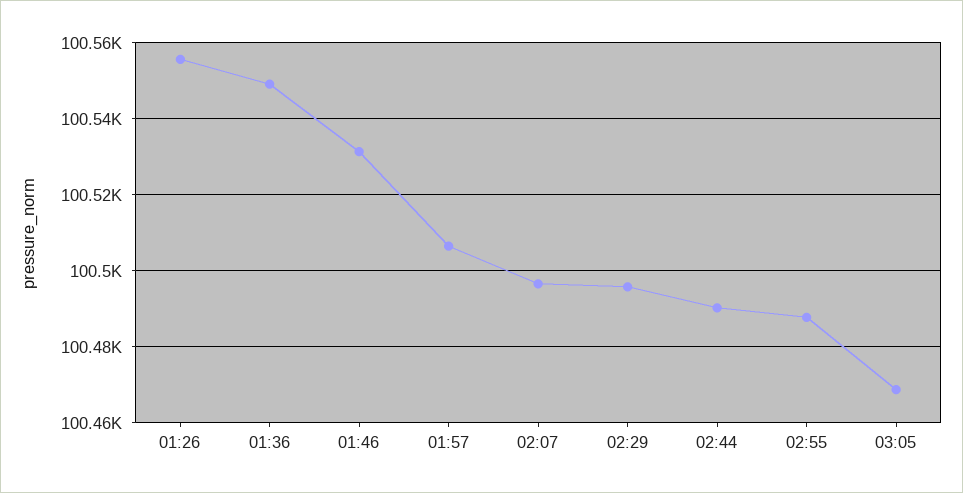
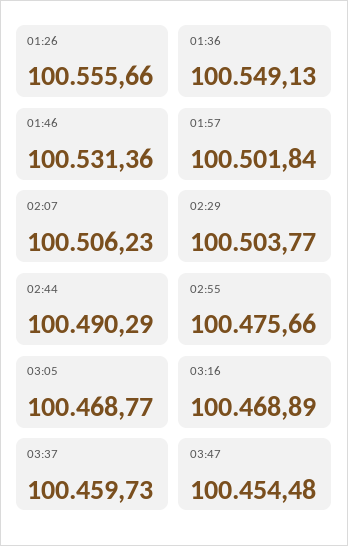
01:57: 100506 -> 100501.84
02:07: 100496 -> 100506.23
02:29: 100496 -> 100503.77
02:55: 100488 -> 100475.66
03:16: none -> 100468.89
03:37: none -> 100459.73
03:47: none -> 100454.48

